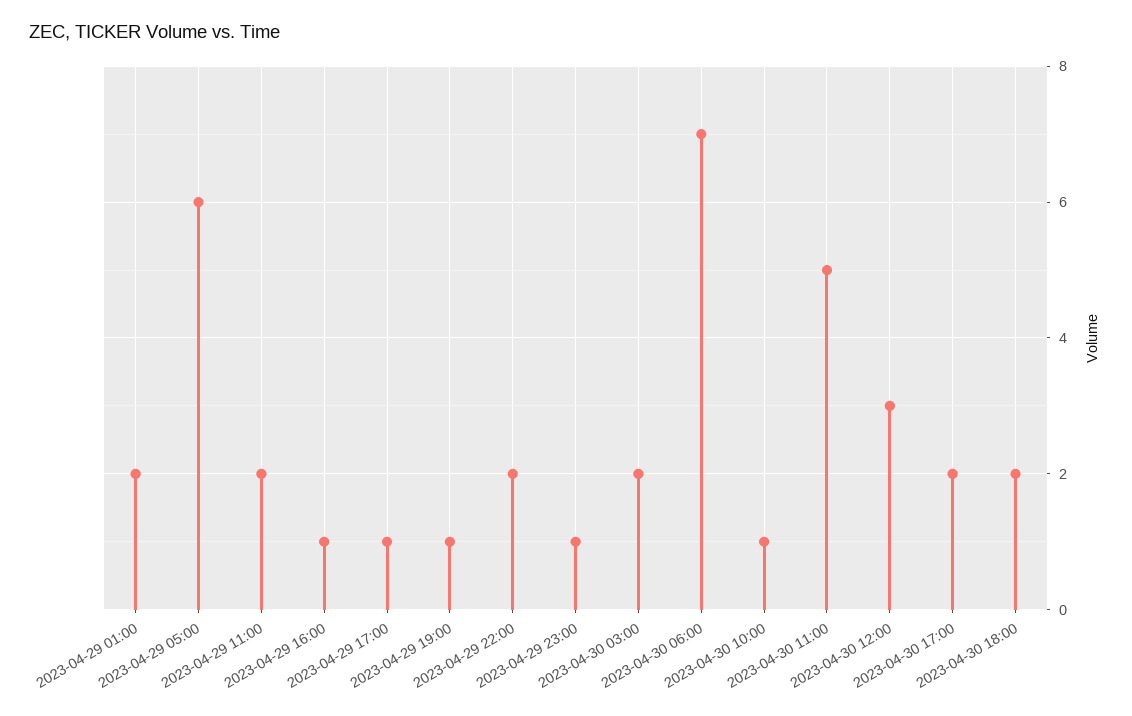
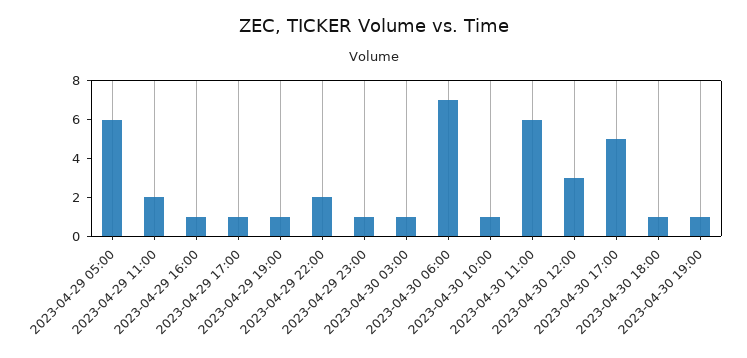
2023-04-29 01:00: 2 -> none
2023-04-30 03:00: 2 -> 1
2023-04-30 11:00: 5 -> 6
2023-04-30 17:00: 2 -> 5
2023-04-30 18:00: 2 -> 1
2023-04-30 19:00: none -> 1

